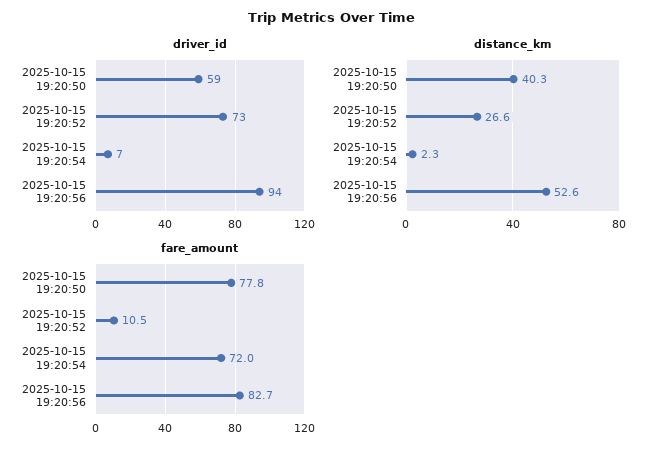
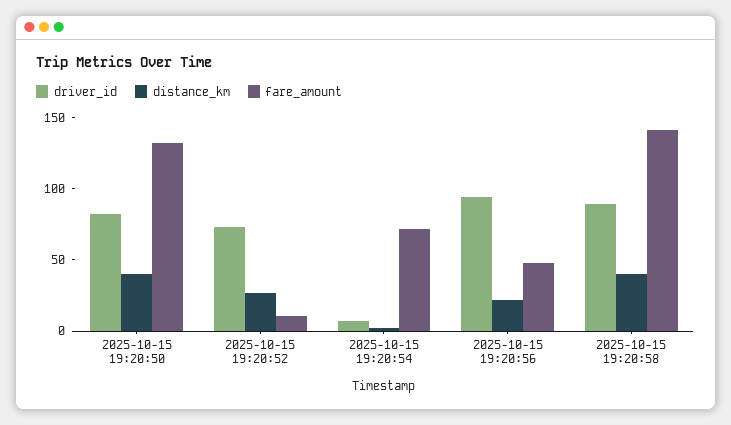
driver_id, 2025-10-15 19:20:50: 59 -> 80
distance_km, 2025-10-15 19:20:56: 52.6 -> 20
fare_amount, 2025-10-15 19:20:50: 77.8 -> 130
fare_amount, 2025-10-15 19:20:56: 82.7 -> 50
driver_id, 2025-10-15 19:20:58: none -> 90
distance_km, 2025-10-15 19:20:58: none -> 40
fare_amount, 2025-10-15 19:20:58: none -> 140

